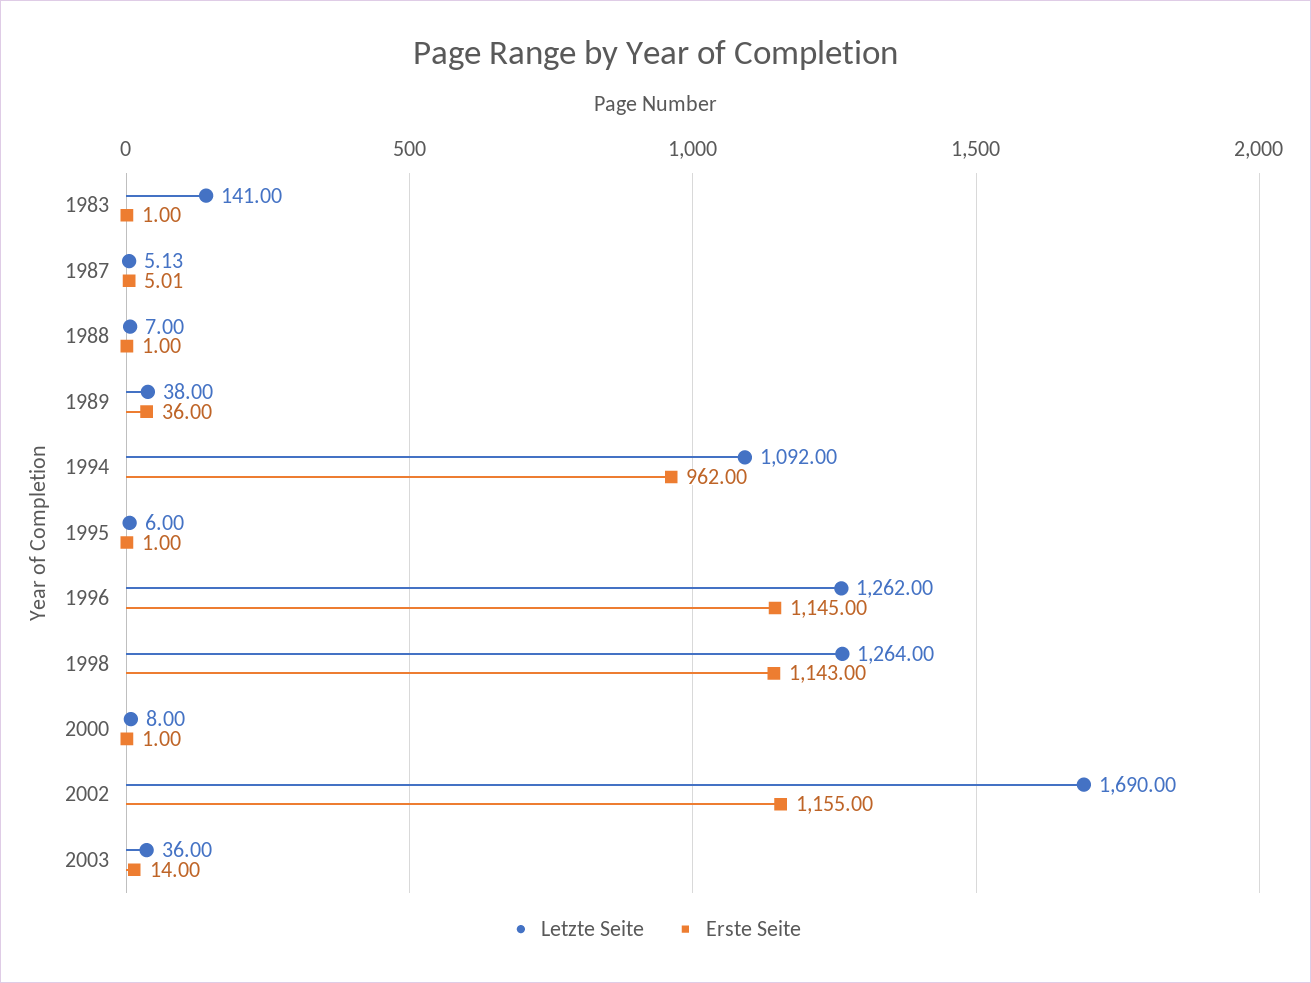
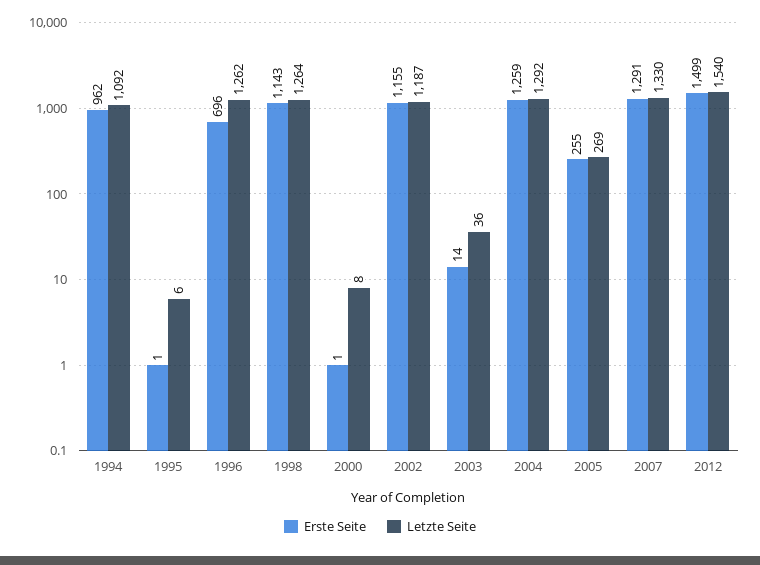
Letzte Seite, 1983: 141 -> none
Erste Seite, 1983: 1 -> none
Letzte Seite, 1987: 5.13 -> none
Erste Seite, 1987: 5.01 -> none
Letzte Seite, 1988: 7 -> none
Erste Seite, 1988: 1 -> none
Letzte Seite, 1989: 38 -> none
Erste Seite, 1989: 36 -> none
Erste Seite, 1996: 1145 -> 696
Letzte Seite, 2002: 1690 -> 1187
Erste Seite, 2004: none -> 1259
Letzte Seite, 2004: none -> 1292
Erste Seite, 2005: none -> 255
Letzte Seite, 2005: none -> 269
Erste Seite, 2007: none -> 1291
Letzte Seite, 2007: none -> 1330
Erste Seite, 2012: none -> 1499
Letzte Seite, 2012: none -> 1540

